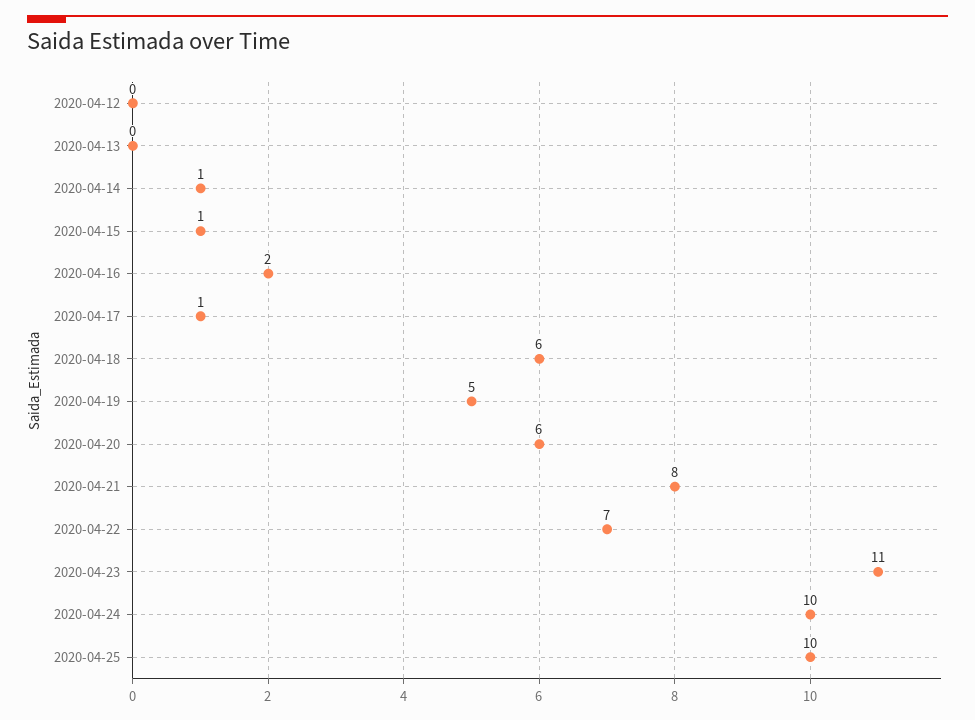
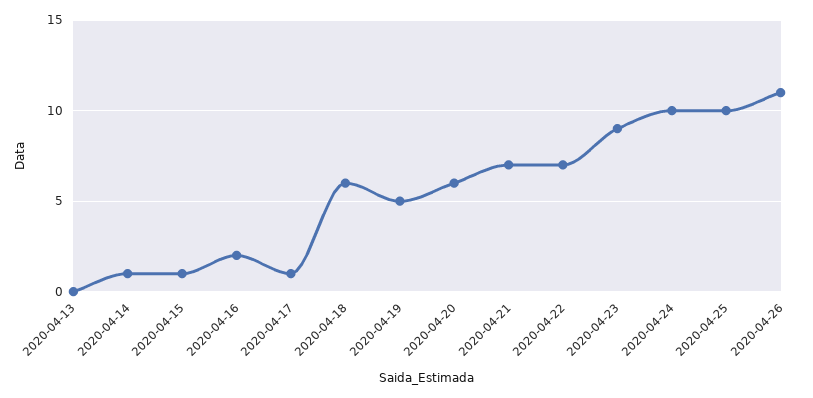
2020-04-12: 0 -> none
2020-04-21: 8 -> 7
2020-04-23: 11 -> 9
2020-04-26: none -> 11

